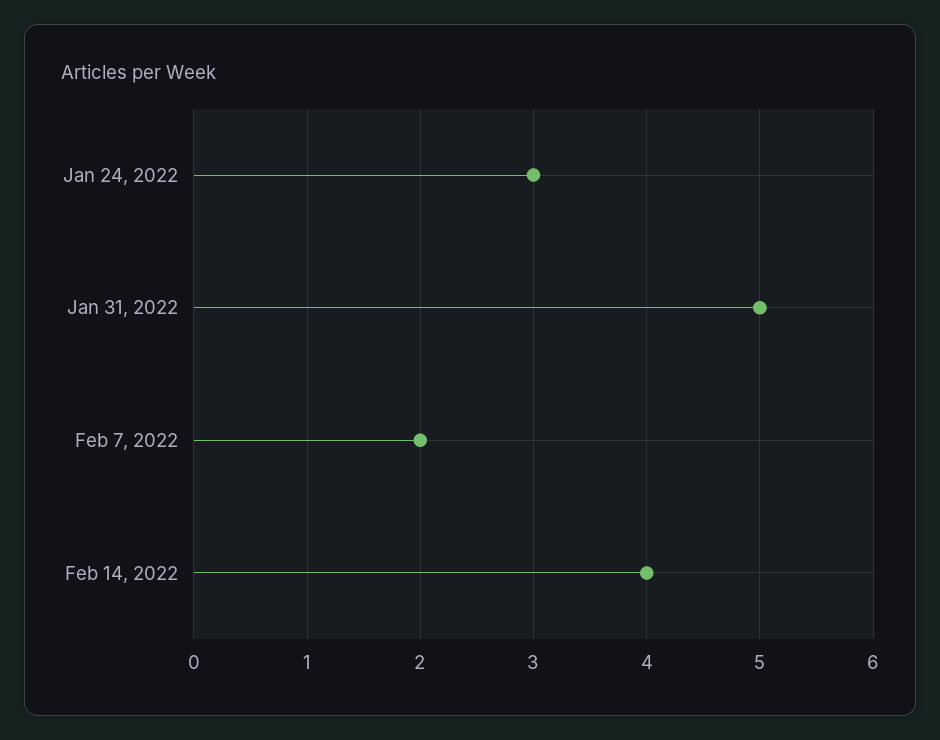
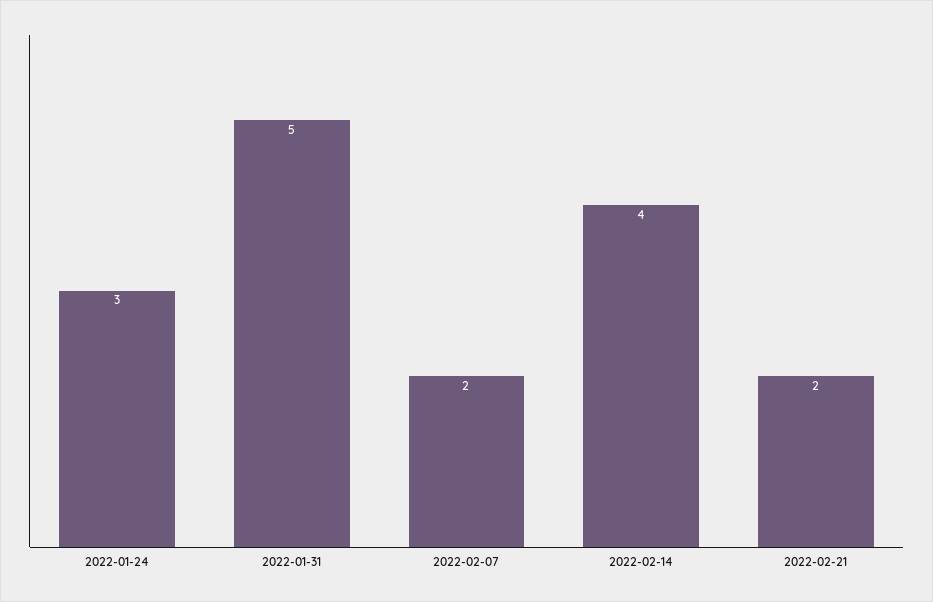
2022-02-21: none -> 2

